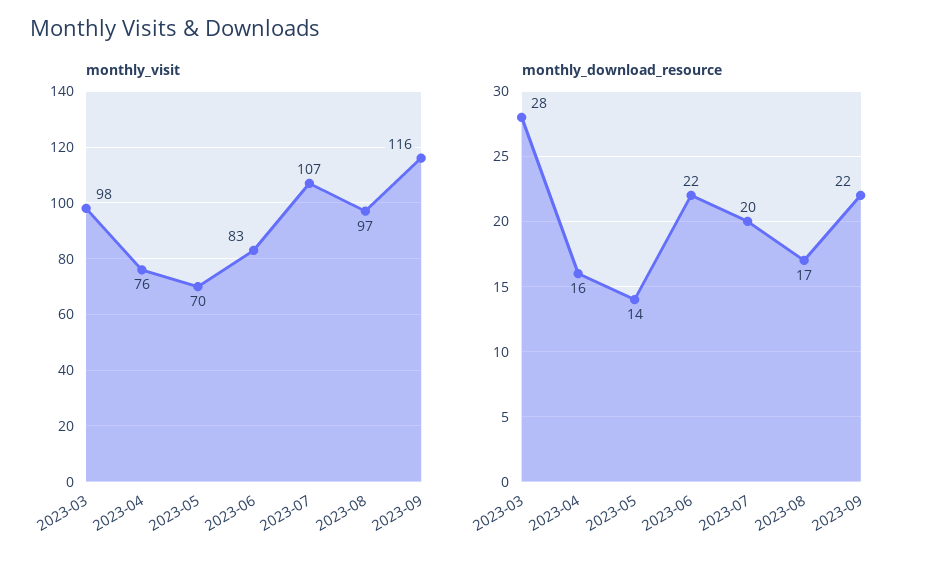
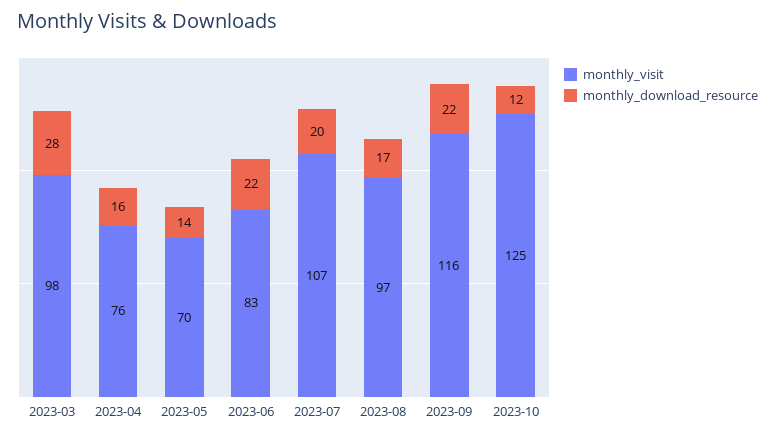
monthly_visit, 2023-10: none -> 125
monthly_download_resource, 2023-10: none -> 12

